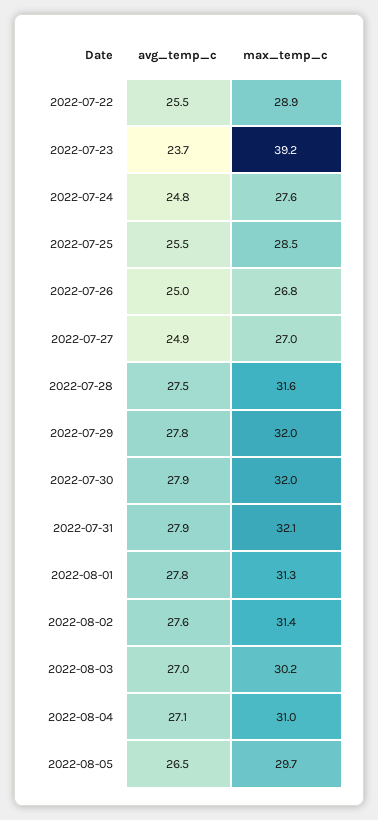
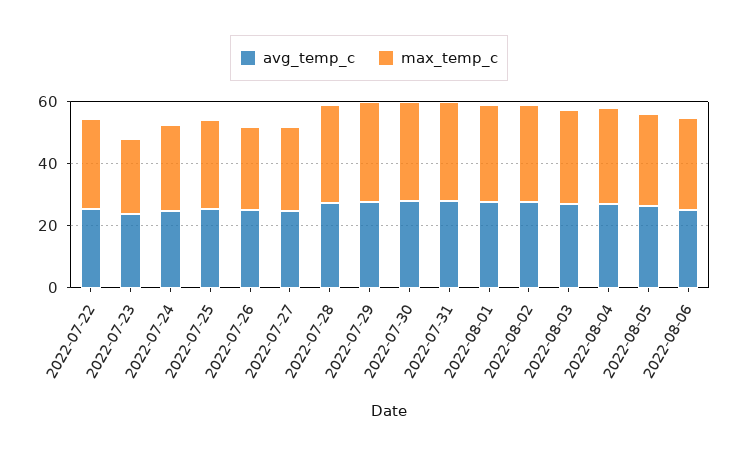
max_temp_c, 2022-07-23: 39.2 -> 25
avg_temp_c, 2022-08-06: none -> 25
max_temp_c, 2022-08-06: none -> 30

